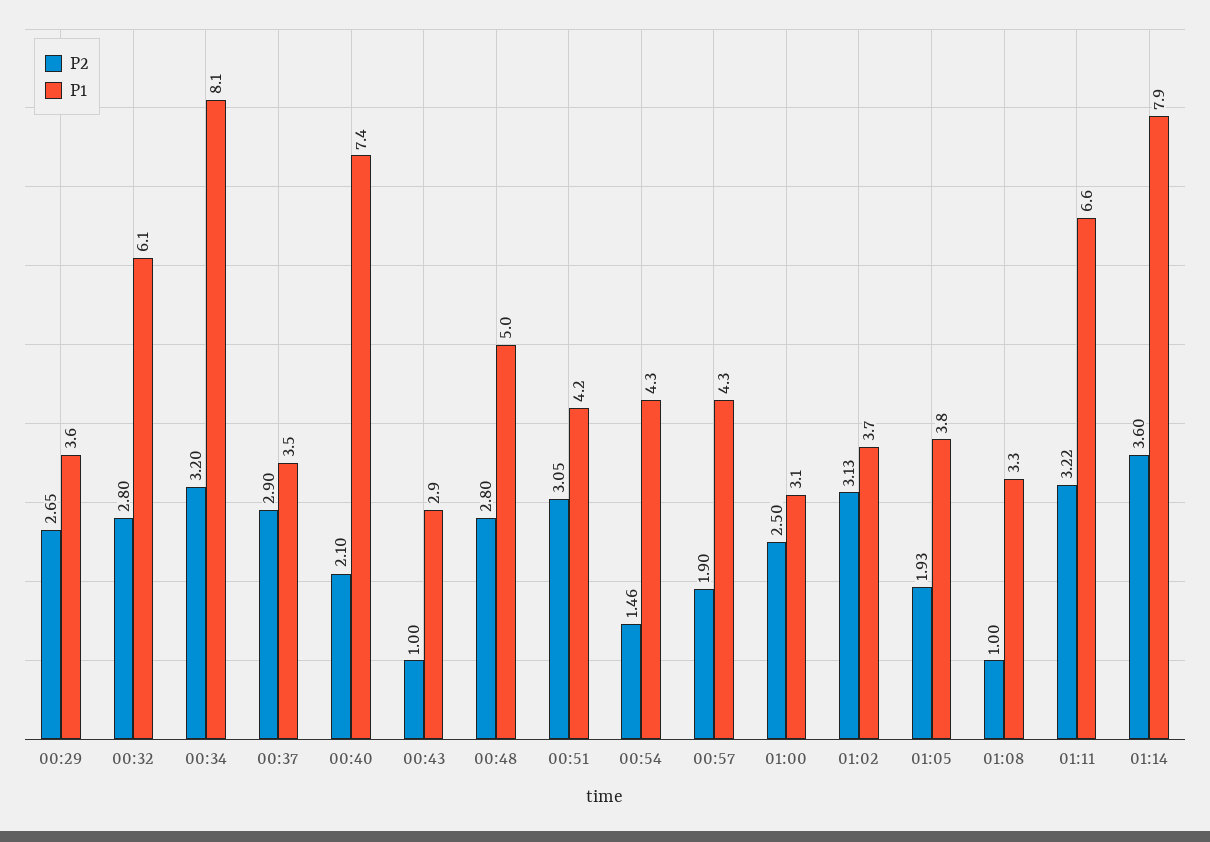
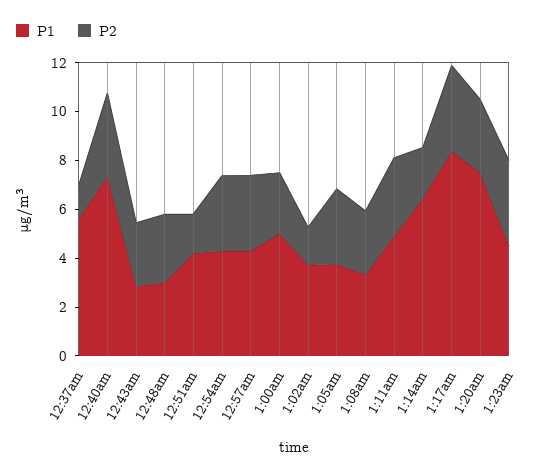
P2, 00:29: 2.65 -> none
P1, 00:29: 3.6 -> none
P2, 00:32: 2.8 -> none
P1, 00:32: 6.1 -> none
P2, 00:34: 3.2 -> none
P1, 00:34: 8.1 -> none
P2, 00:37: 2.9 -> 1.5
P1, 00:37: 3.5 -> 5.5
P2, 00:40: 2.1 -> 3.5
P2, 00:43: 1 -> 2.5
P1, 00:48: 5 -> 3
P2, 00:51: 3.05 -> 1.5
P2, 00:54: 1.46 -> 3
P2, 00:57: 1.9 -> 3
P1, 01:00: 3.1 -> 5
P2, 01:02: 3.13 -> 1.5
P2, 01:05: 1.93 -> 3
P2, 01:08: 1 -> 2.5
P1, 01:11: 6.6 -> 5
P2, 01:14: 3.6 -> 2
P1, 01:14: 7.9 -> 6.5
P1, 1:17am: none -> 8.5
P2, 1:17am: none -> 3.5
P1, 1:20am: none -> 7.5
P2, 1:20am: none -> 3
P1, 1:23am: none -> 4.5
P2, 1:23am: none -> 3.5

